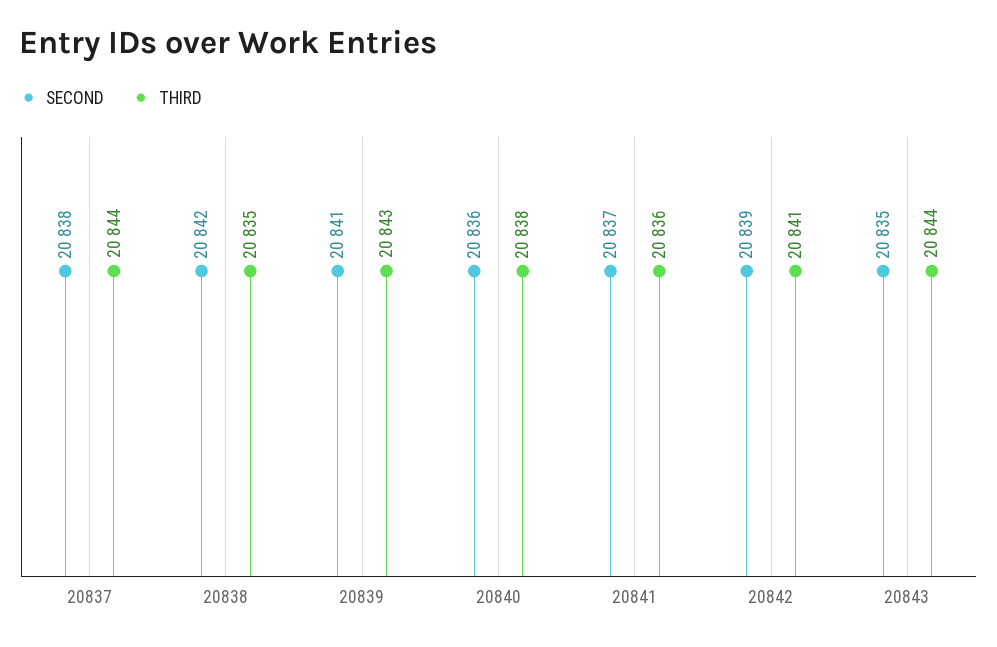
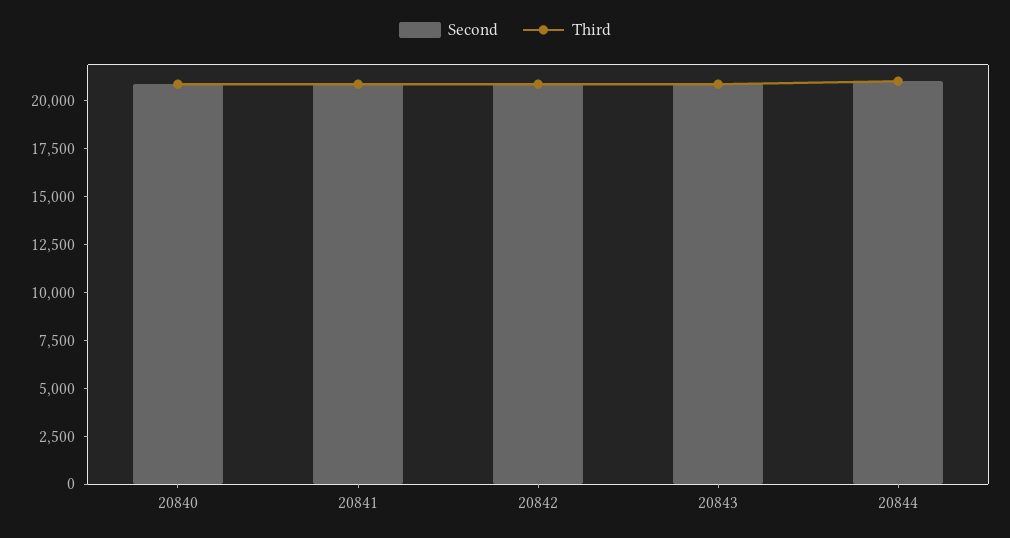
SECOND, 20837: 20838 -> none
THIRD, 20837: 20844 -> none
SECOND, 20838: 20842 -> none
THIRD, 20838: 20835 -> none
SECOND, 20839: 20841 -> none
THIRD, 20839: 20843 -> none
SECOND, 20844: none -> 21000
THIRD, 20844: none -> 21000

